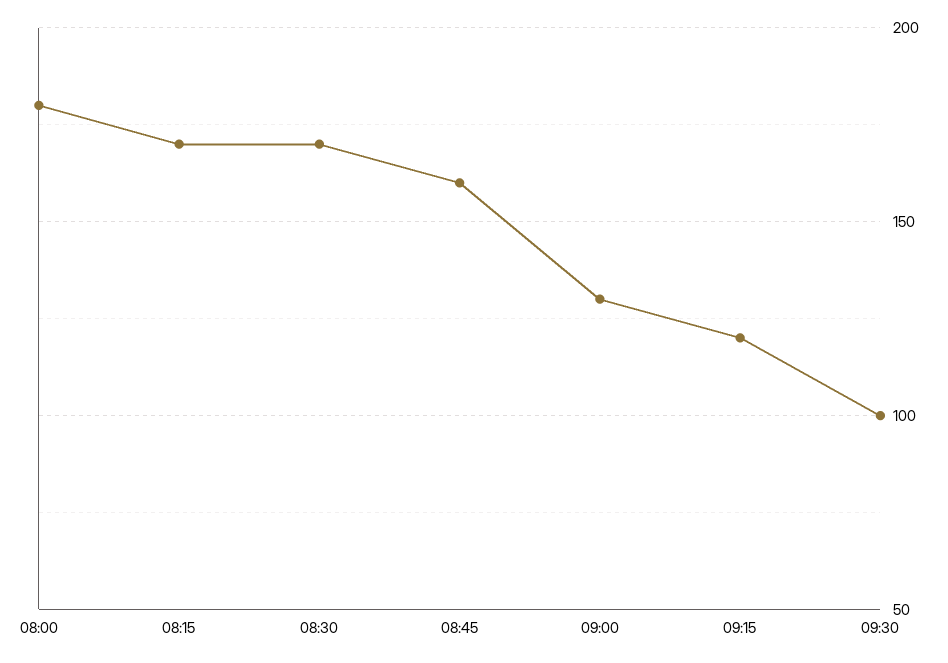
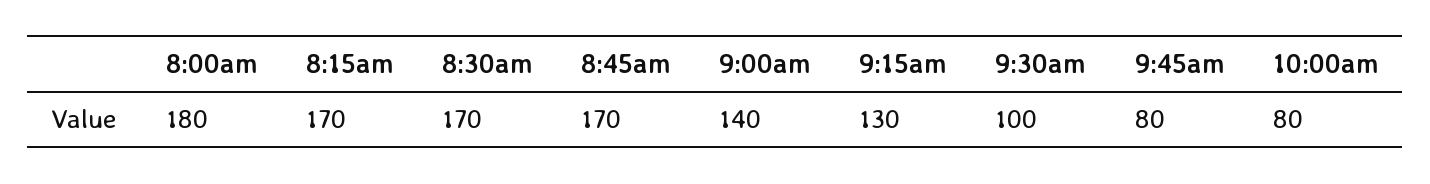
08:45: 160 -> 170
09:00: 130 -> 140
09:15: 120 -> 130
9:45am: none -> 80
10:00am: none -> 80

